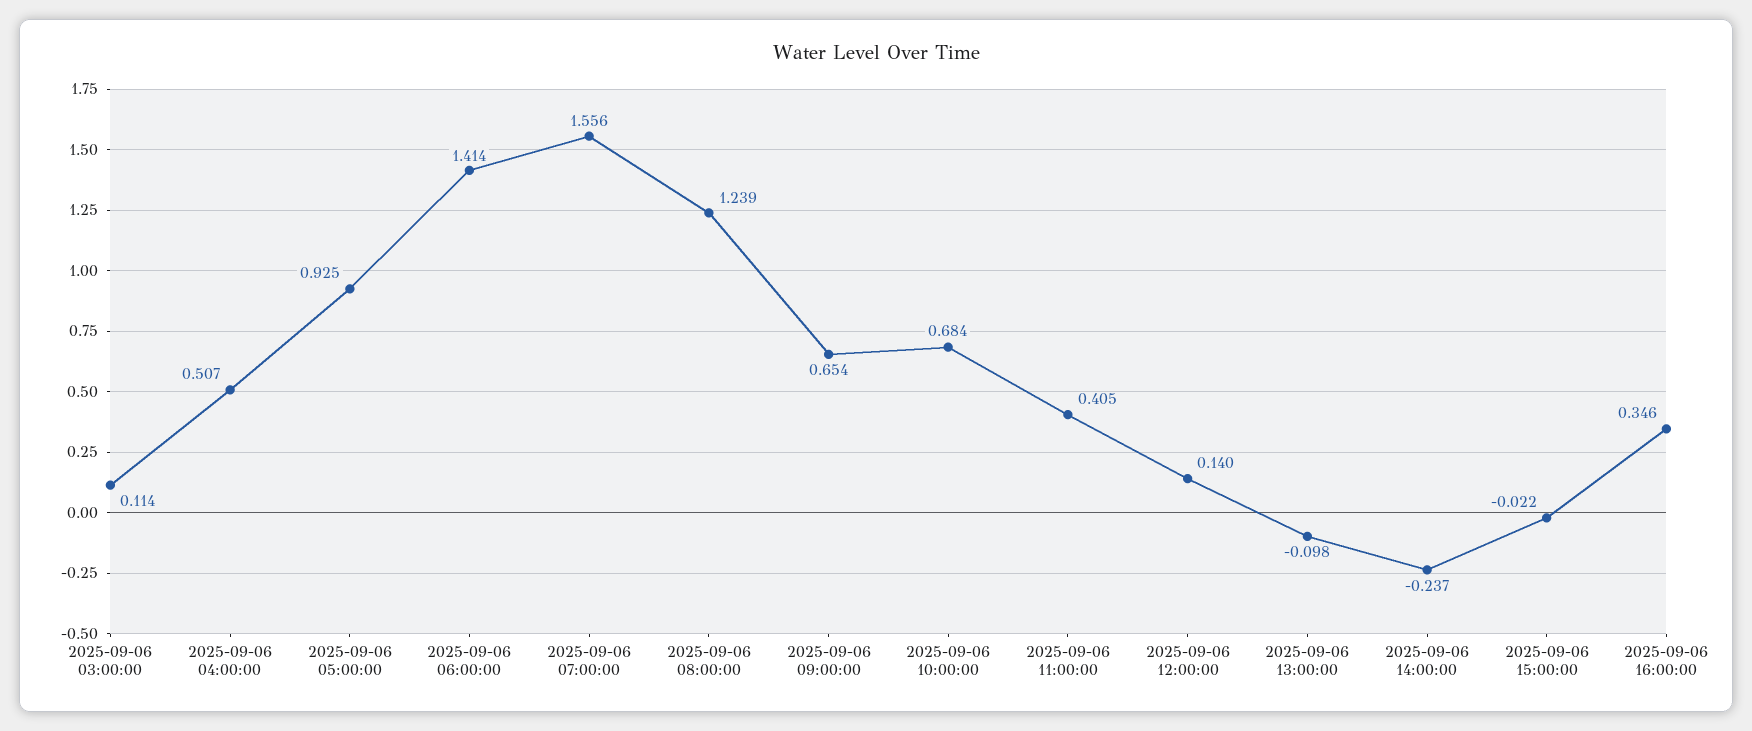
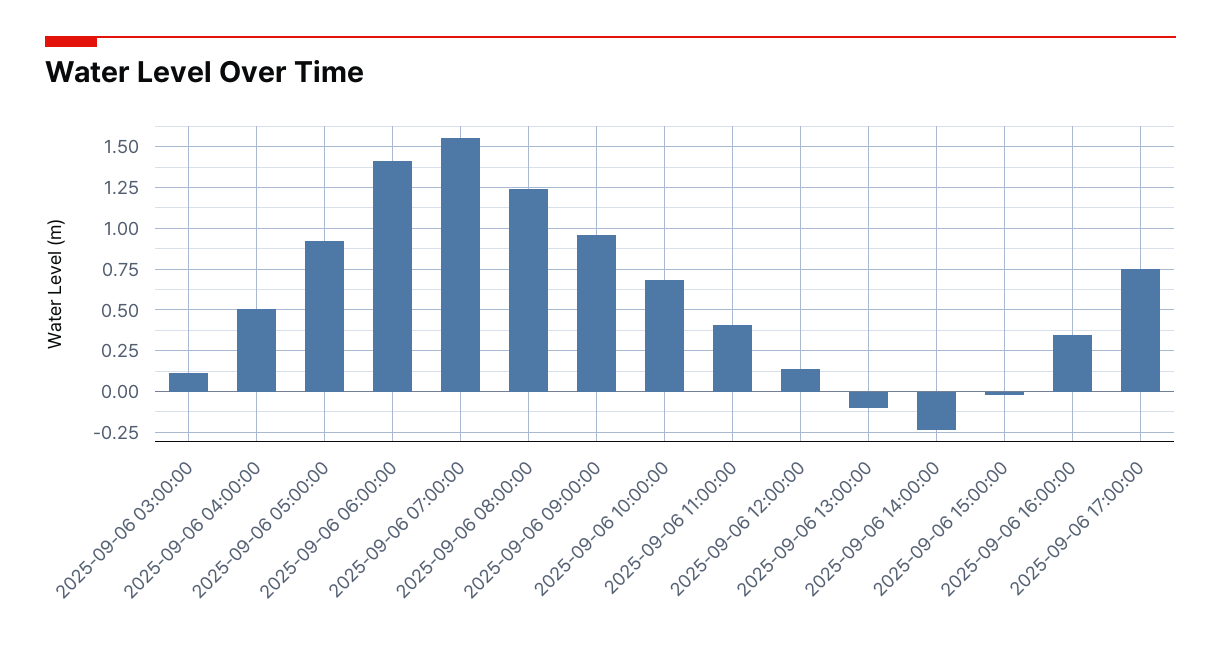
2025-09-06 09:00:00: 0.654 -> 0.95
2025-09-06 17:00:00: none -> 0.75

